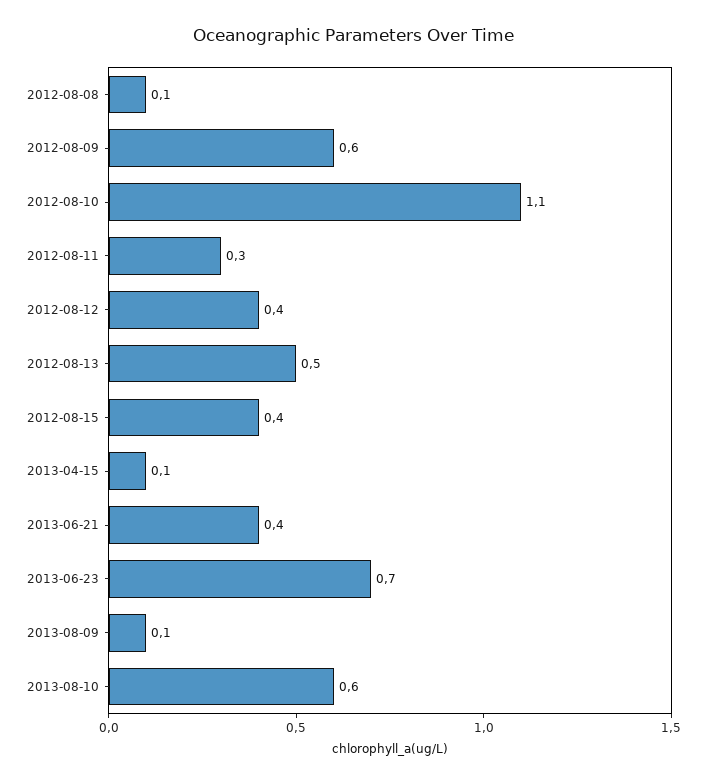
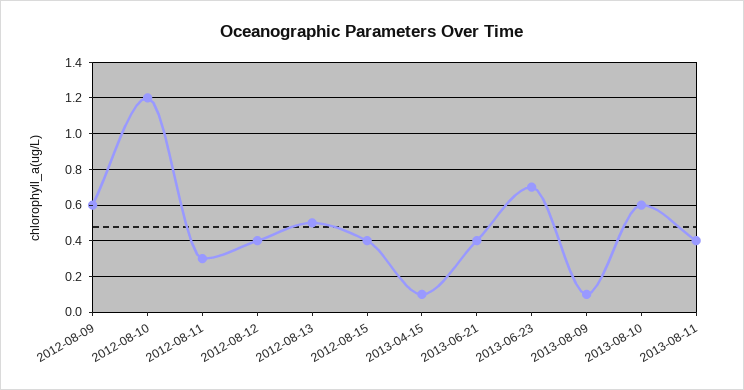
2012-08-08: 0.1 -> none
2012-08-10: 1.1 -> 1.2
2013-08-11: none -> 0.4

